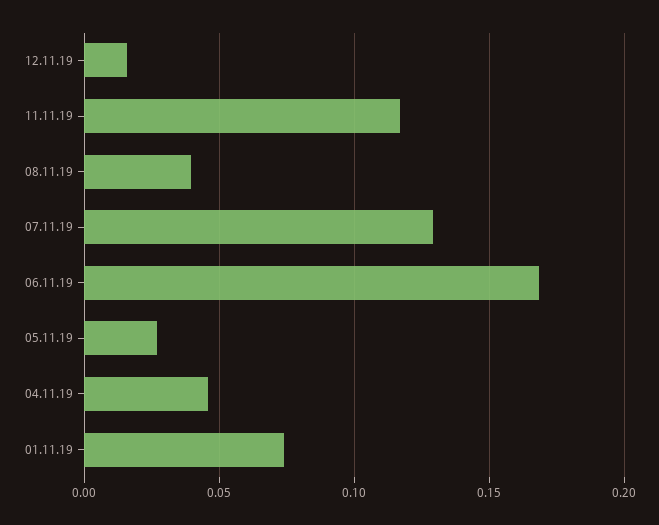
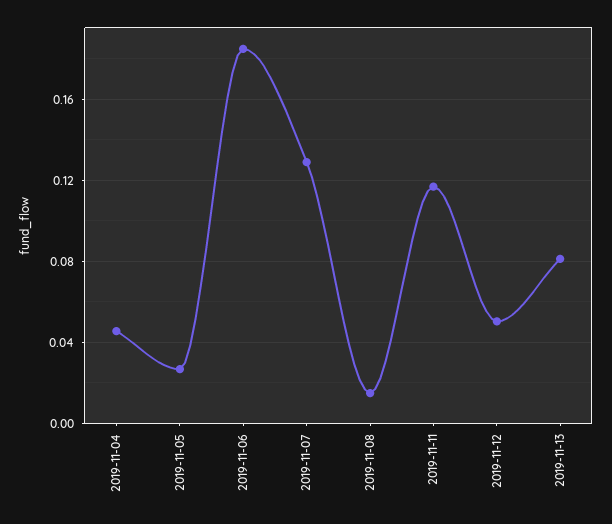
12.11.19: 0.015 -> 0.05
08.11.19: 0.04 -> 0.015
06.11.19: 0.17 -> 0.185
01.11.19: 0.075 -> none
2019-11-13: none -> 0.08

